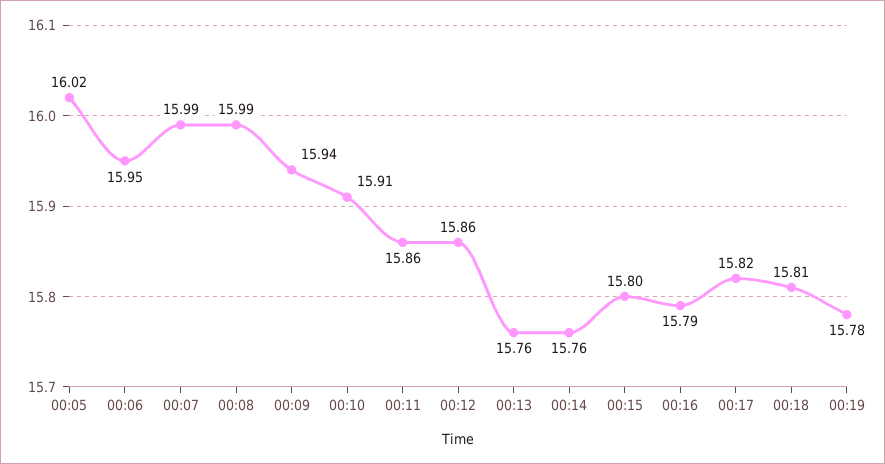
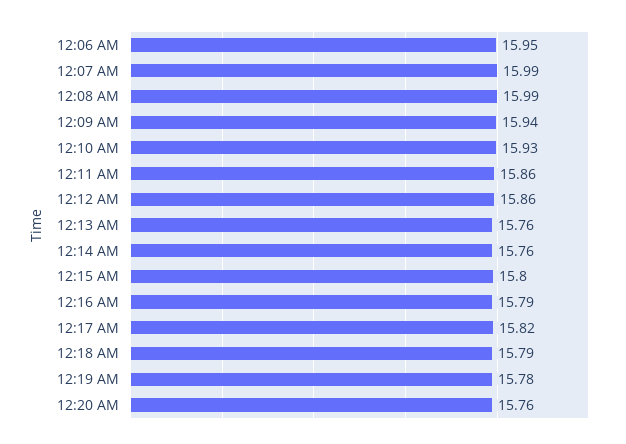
00:05: 16.02 -> none
00:10: 15.91 -> 15.93
00:18: 15.81 -> 15.79
12:20 AM: none -> 15.76

